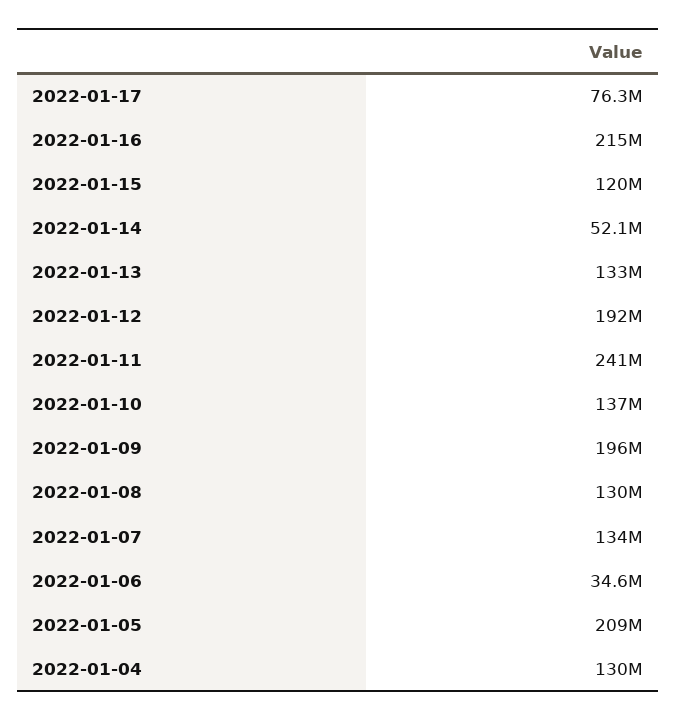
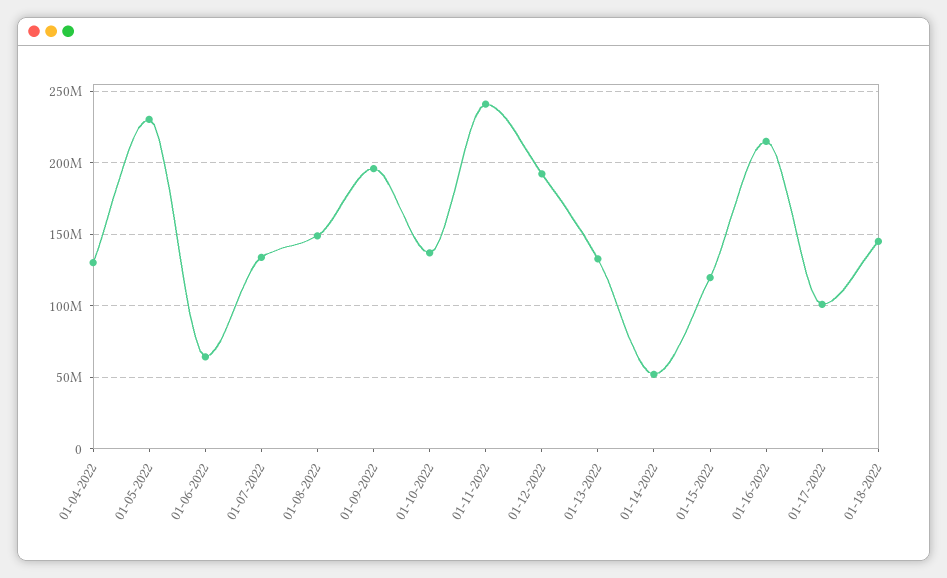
2022-01-17: 76300000 -> 100000000
2022-01-08: 130000000 -> 150000000
2022-01-06: 34600000 -> 65000000
2022-01-05: 209000000 -> 230000000
01-18-2022: none -> 145000000

